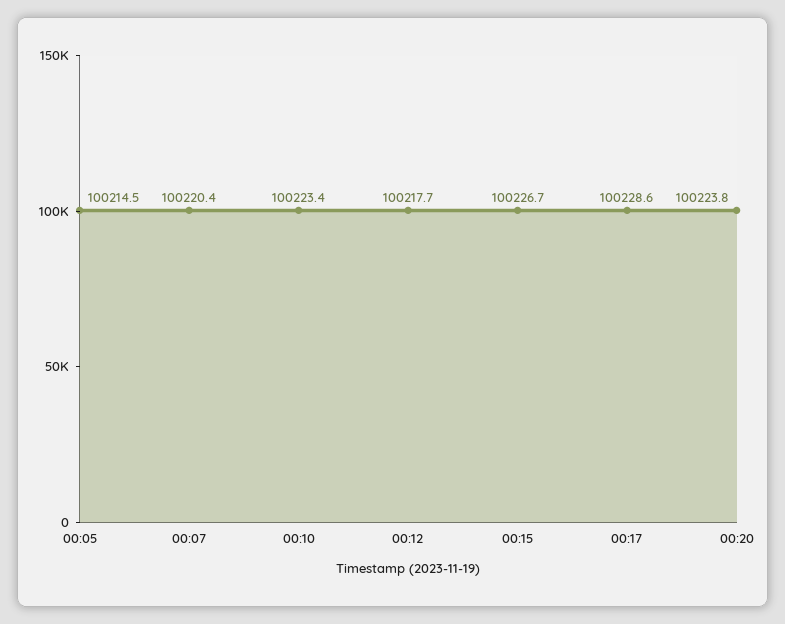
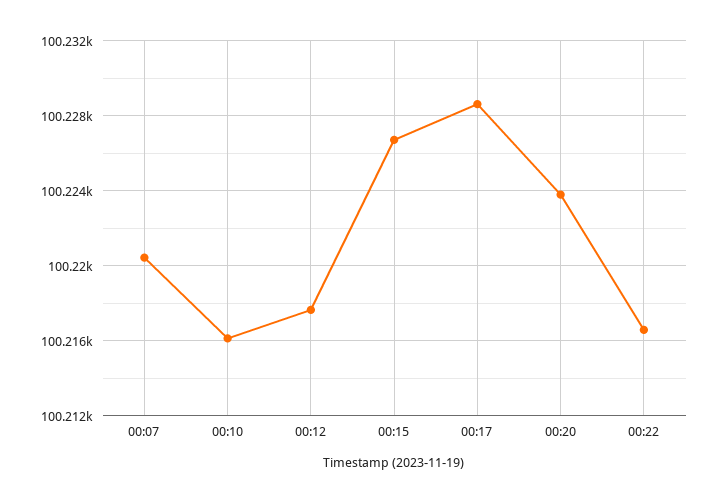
00:05: 100214.5 -> none
00:10: 100223.4 -> 100216
00:22: none -> 100216.5

